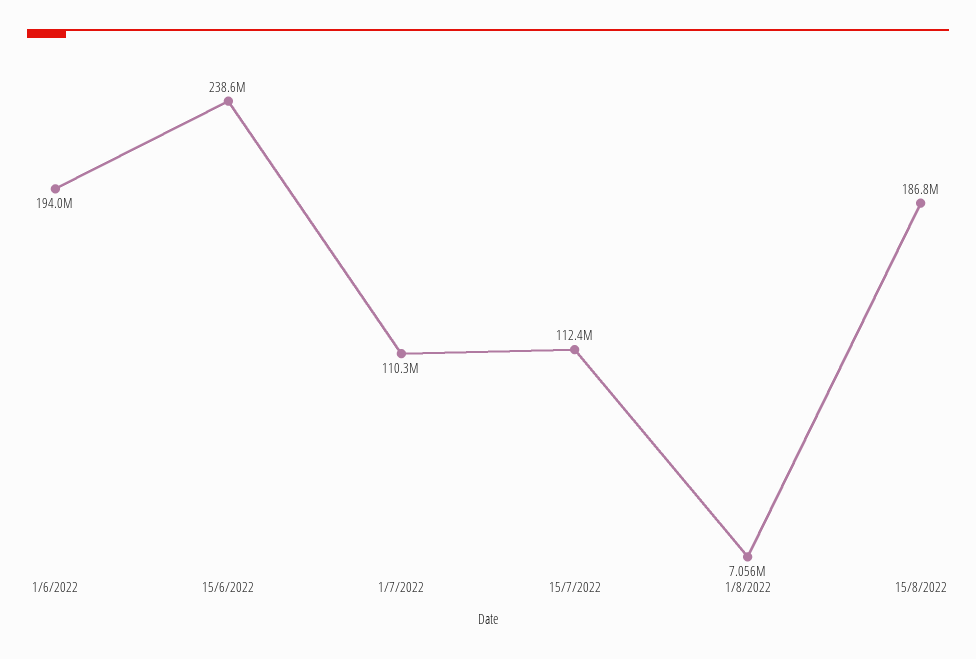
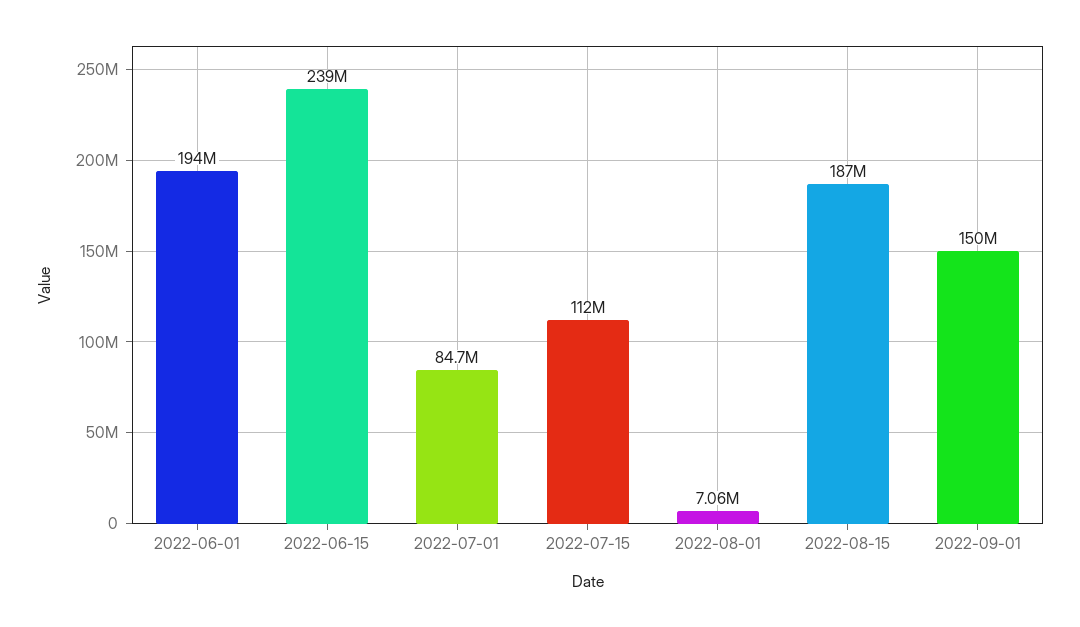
1/7/2022: 110300000 -> 84700000
2022-09-01: none -> 150000000

